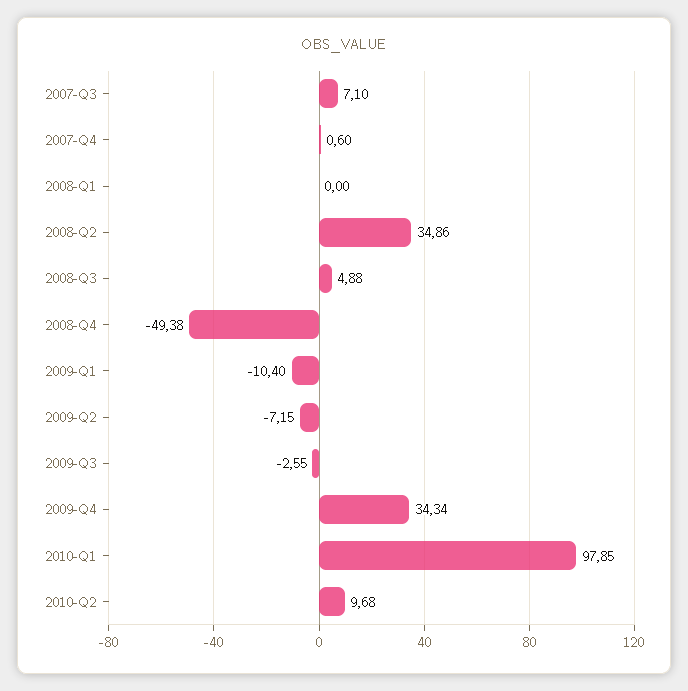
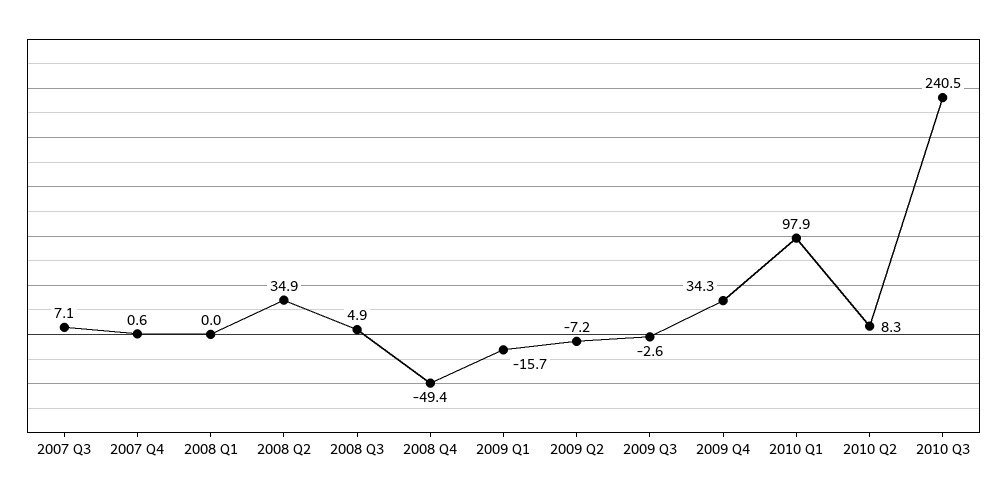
2009-Q1: -10.4 -> -15.7
2010-Q2: 9.68 -> 8.3
2010 Q3: none -> 240.5

